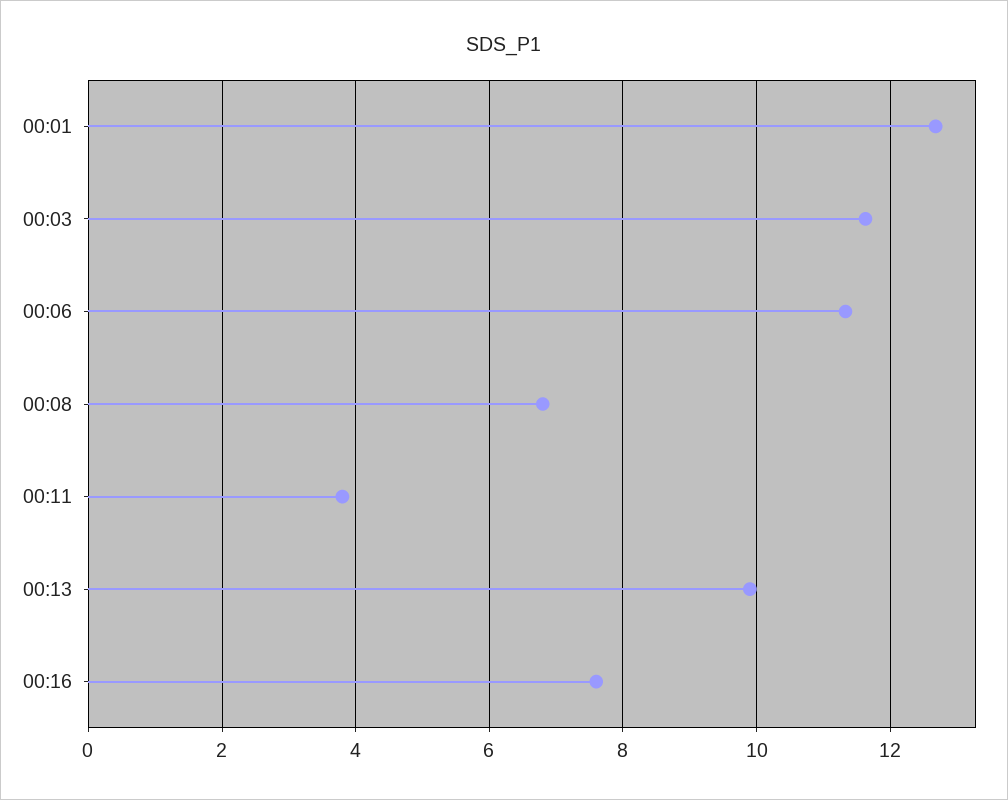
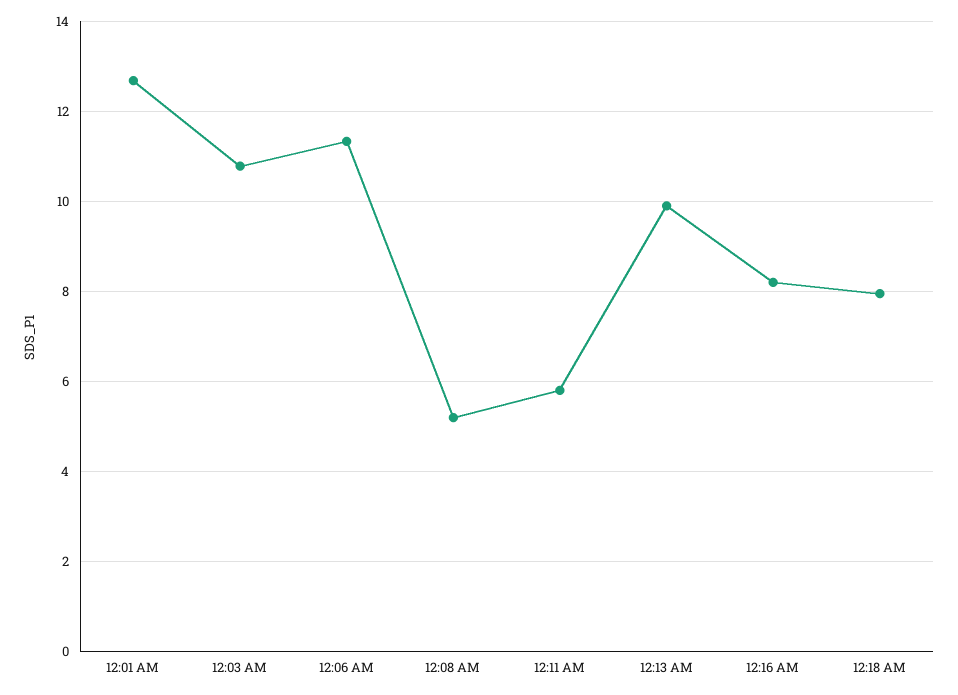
00:03: 11.6 -> 10.8
00:08: 6.8 -> 5.2
00:11: 3.8 -> 5.8
00:16: 7.6 -> 8.2
12:18 AM: none -> 8

